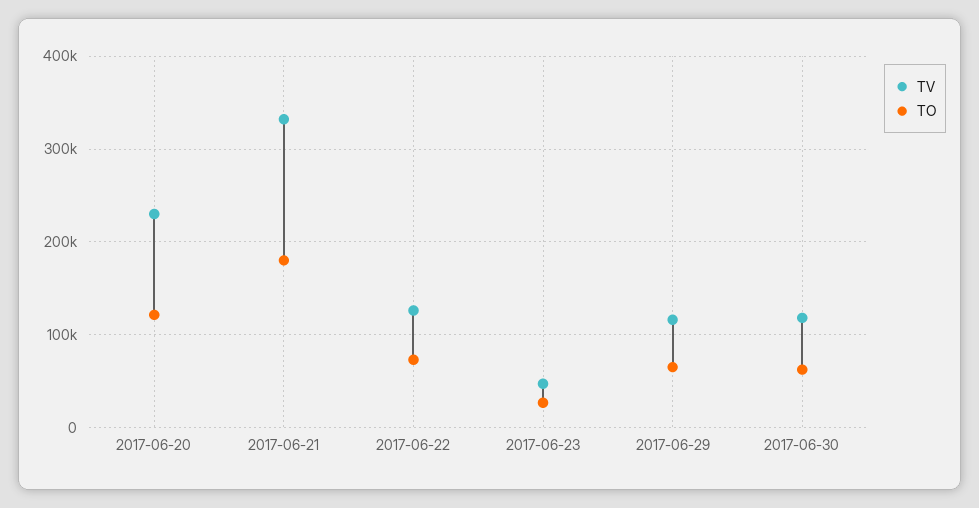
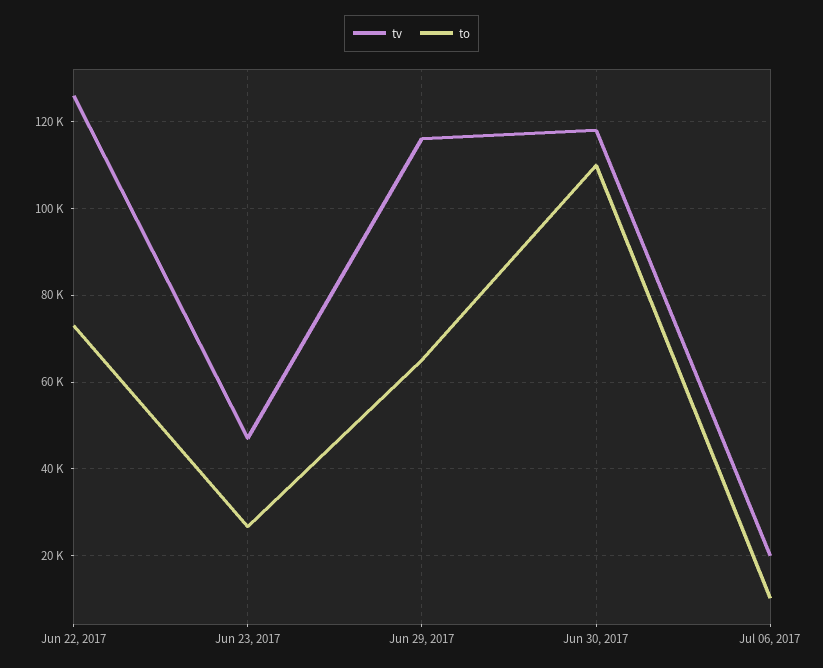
TV, 2017-06-20: 230000 -> none
TO, 2017-06-20: 120000 -> none
TV, 2017-06-21: 330000 -> none
TO, 2017-06-21: 180000 -> none
TO, 2017-06-30: 60000 -> 110000
TV, Jul 06, 2017: none -> 20000
TO, Jul 06, 2017: none -> 10000

